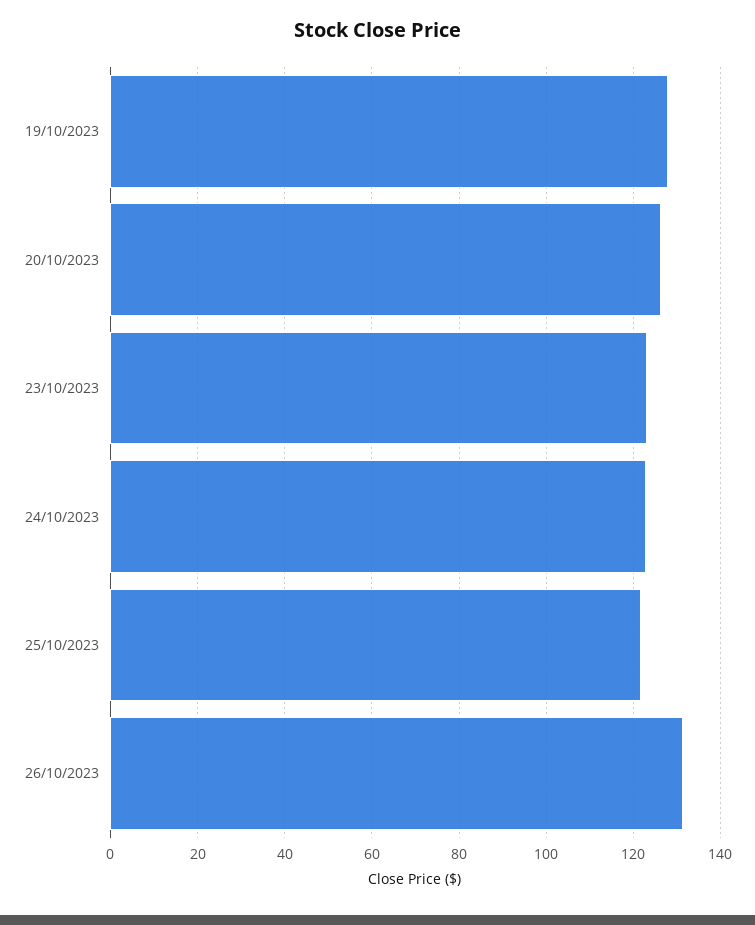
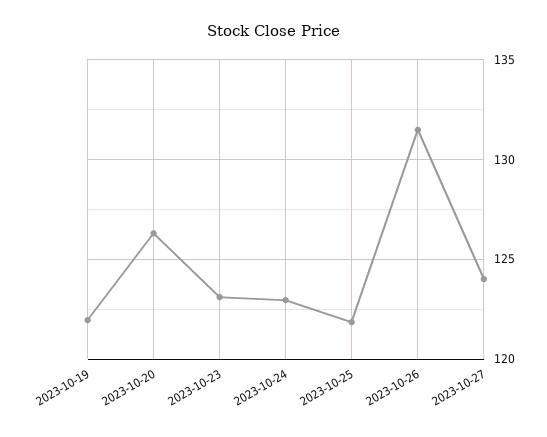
19/10/2023: 128 -> 122
2023-10-27: none -> 124

